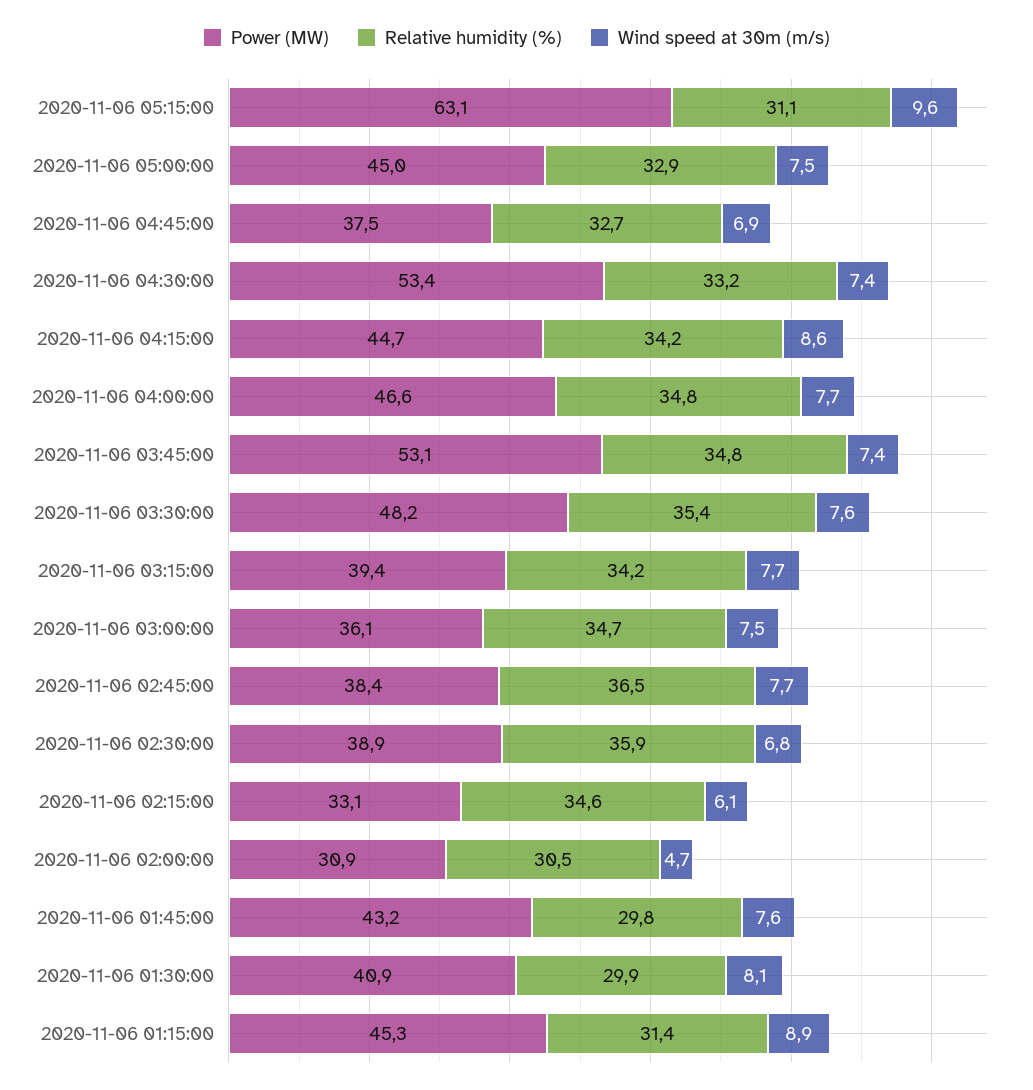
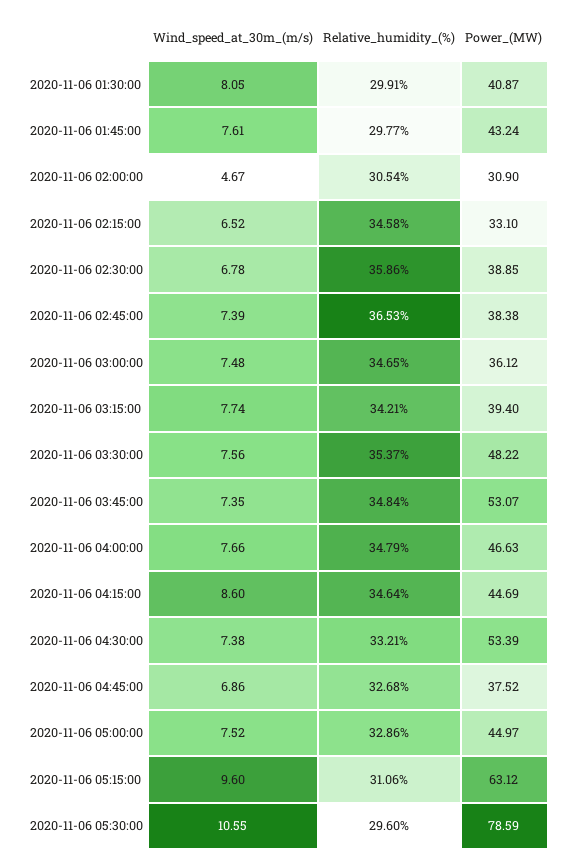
Relative humidity (%), 2020-11-06 04:15:00: 34.2 -> 34.64
Wind speed at 30m (m/s), 2020-11-06 02:45:00: 7.7 -> 7.39
Wind speed at 30m (m/s), 2020-11-06 02:15:00: 6.1 -> 6.52
Power (MW), 2020-11-06 01:15:00: 45.3 -> none
Relative humidity (%), 2020-11-06 01:15:00: 31.4 -> none
Wind speed at 30m (m/s), 2020-11-06 01:15:00: 8.9 -> none
Wind speed at 30m (m/s), 2020-11-06 05:30:00: none -> 10.55
Relative humidity (%), 2020-11-06 05:30:00: none -> 29.6
Power (MW), 2020-11-06 05:30:00: none -> 78.59

